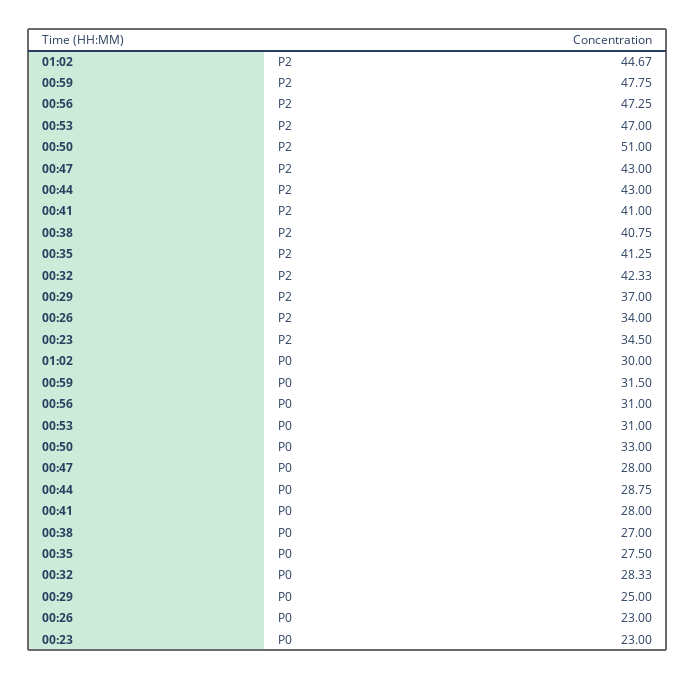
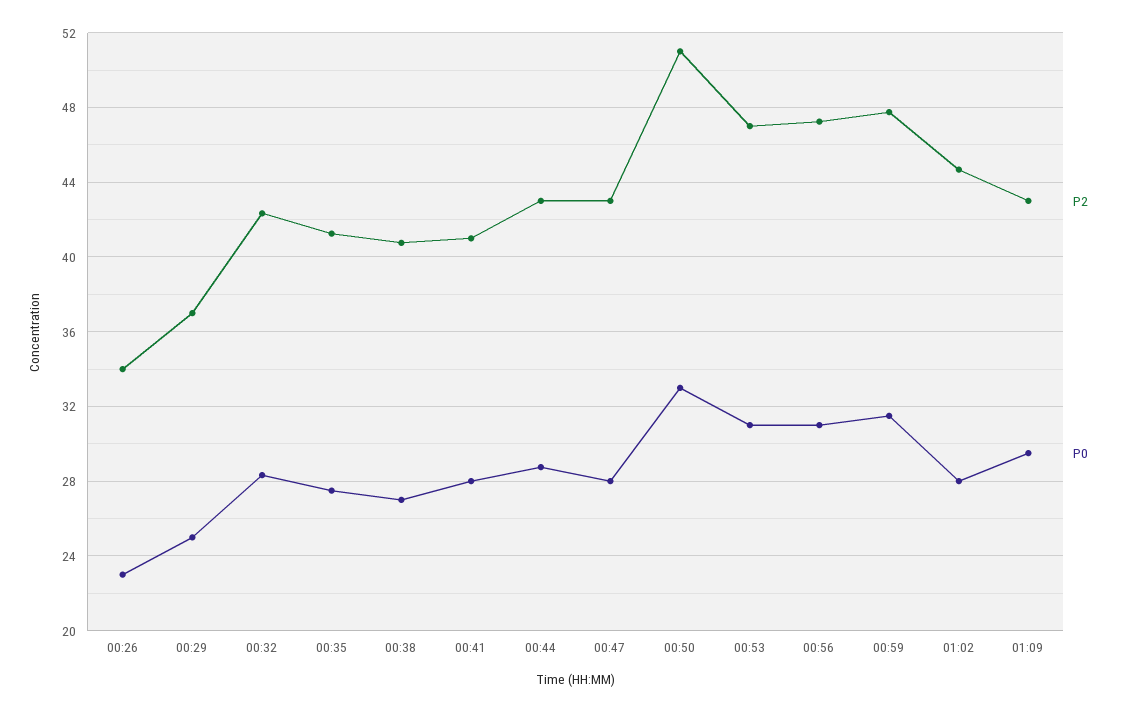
P2, 00:23: 34.5 -> none
P0, 01:02: 30 -> 28
P0, 00:23: 23 -> none
P2, 01:09: none -> 43
P0, 01:09: none -> 29.5

